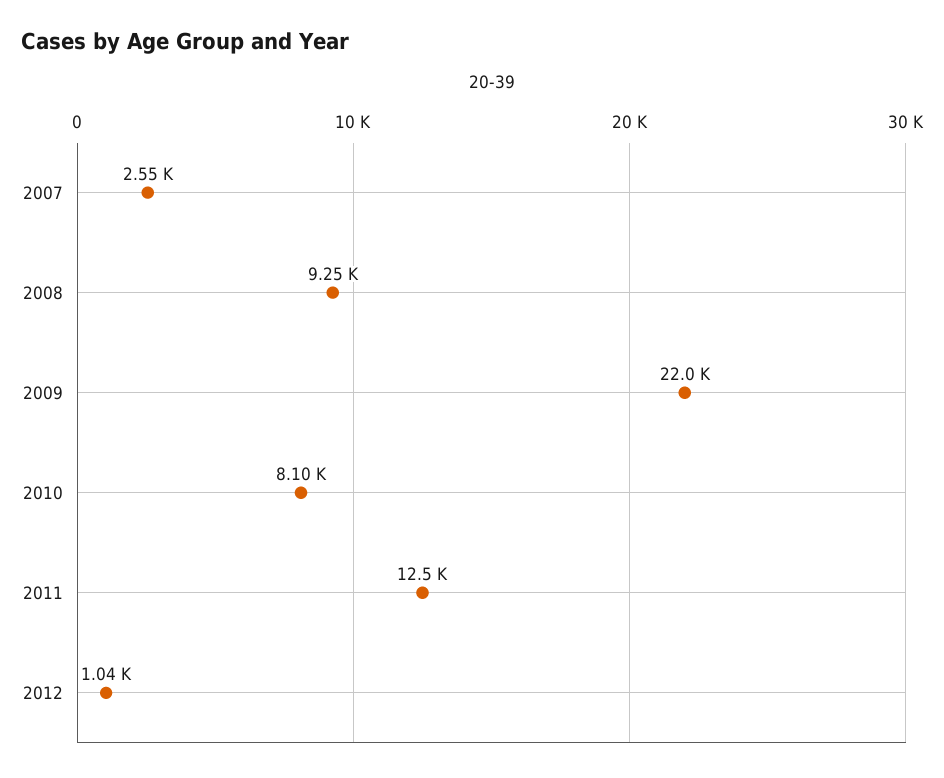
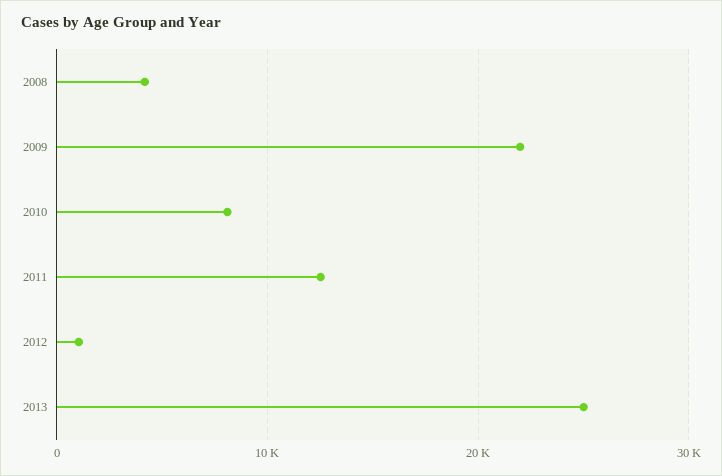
2007: 2550 -> none
2008: 9250 -> 4000
2013: none -> 25000

